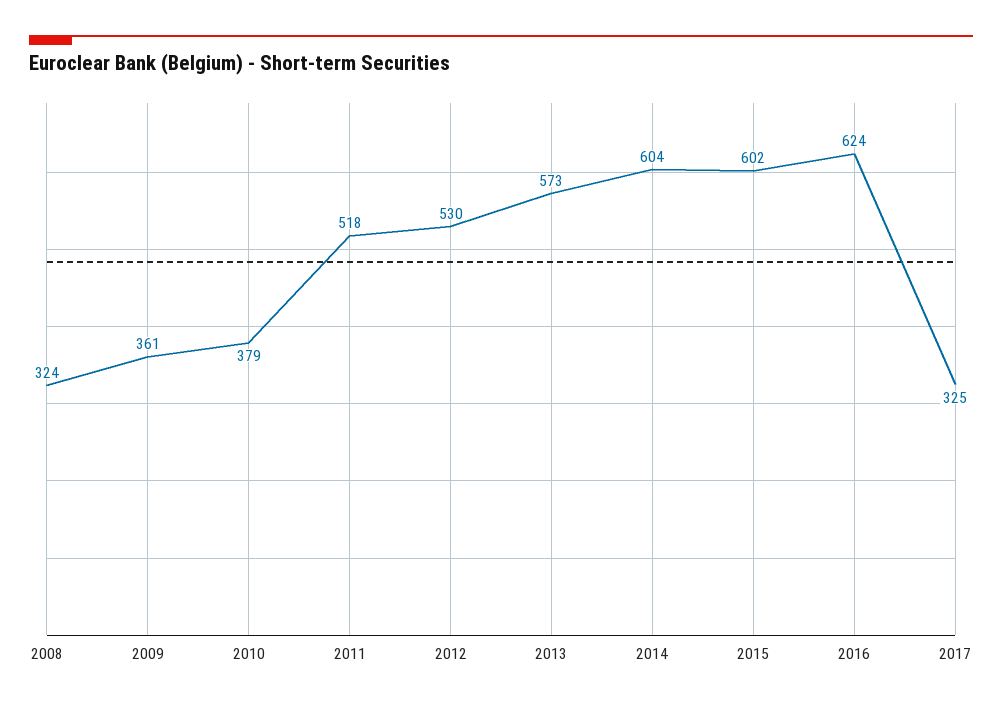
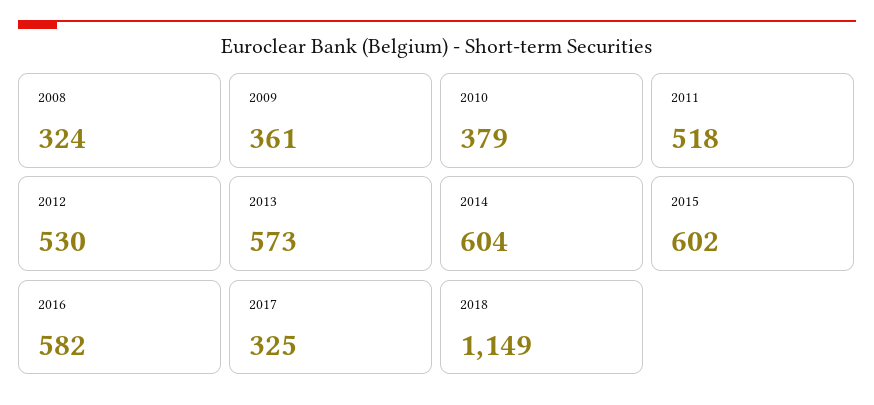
2016: 624 -> 582
2018: none -> 1149

